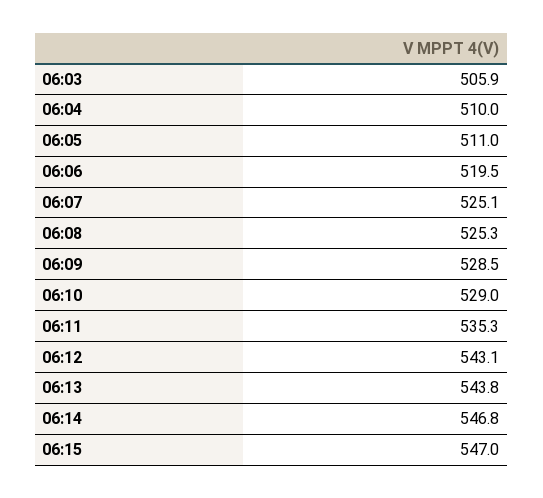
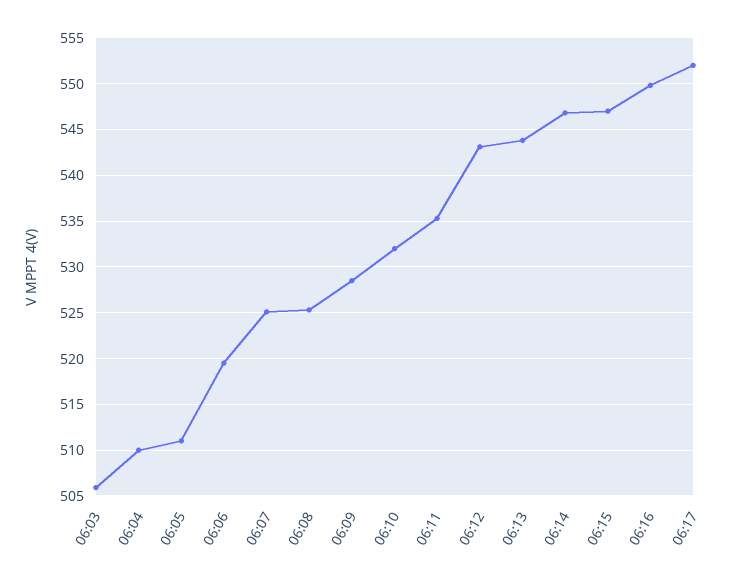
06:10: 529 -> 532
06:16: none -> 550
06:17: none -> 552

